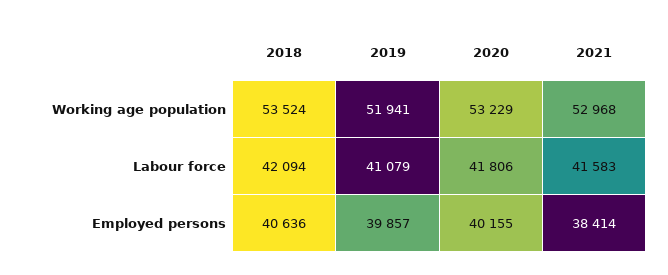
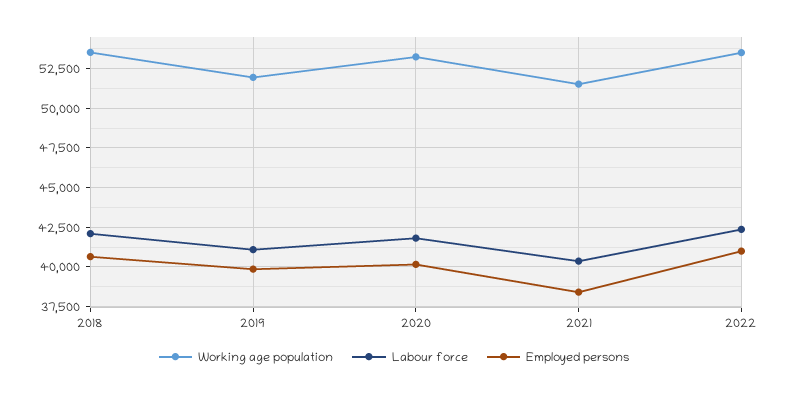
Working age population, 2021: 52968 -> 51500
Labour force, 2021: 41583 -> 40500
Working age population, 2022: none -> 53500
Labour force, 2022: none -> 42500
Employed persons, 2022: none -> 41000

